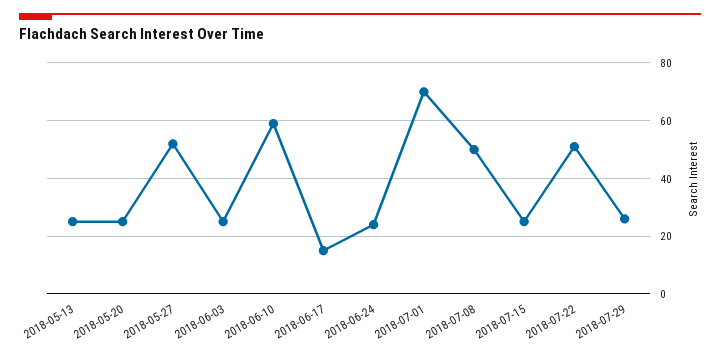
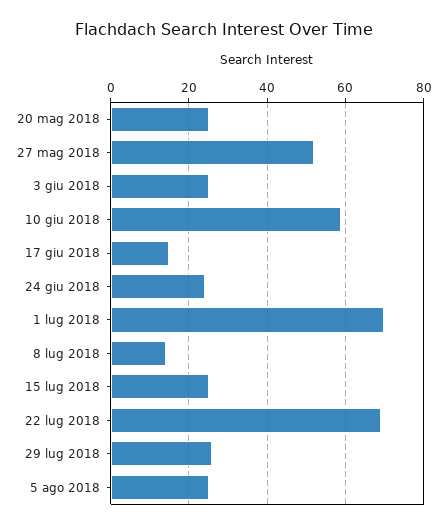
2018-05-13: 25 -> none
2018-07-08: 50 -> 15
2018-07-22: 50 -> 70
5 ago 2018: none -> 25

